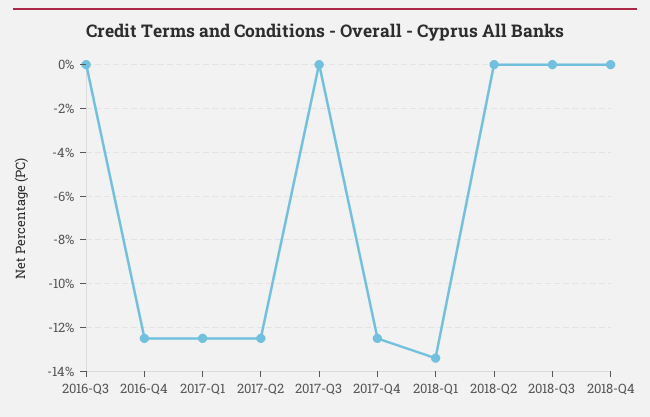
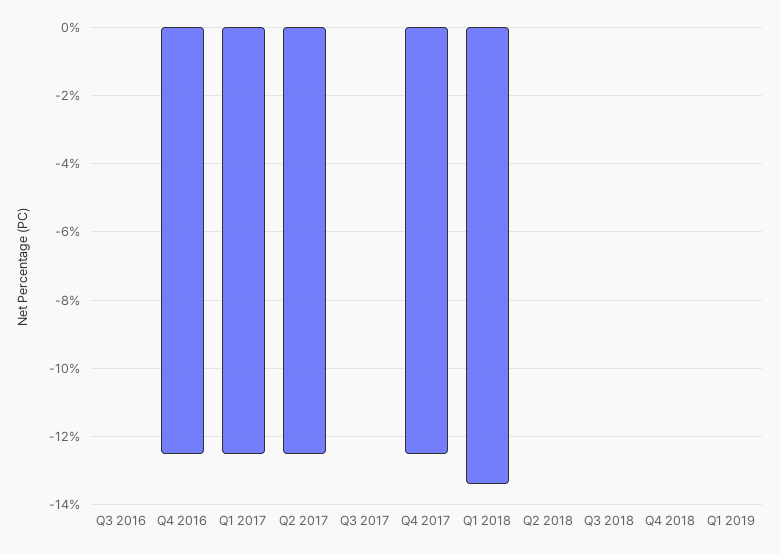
Q1 2019: none -> 0

